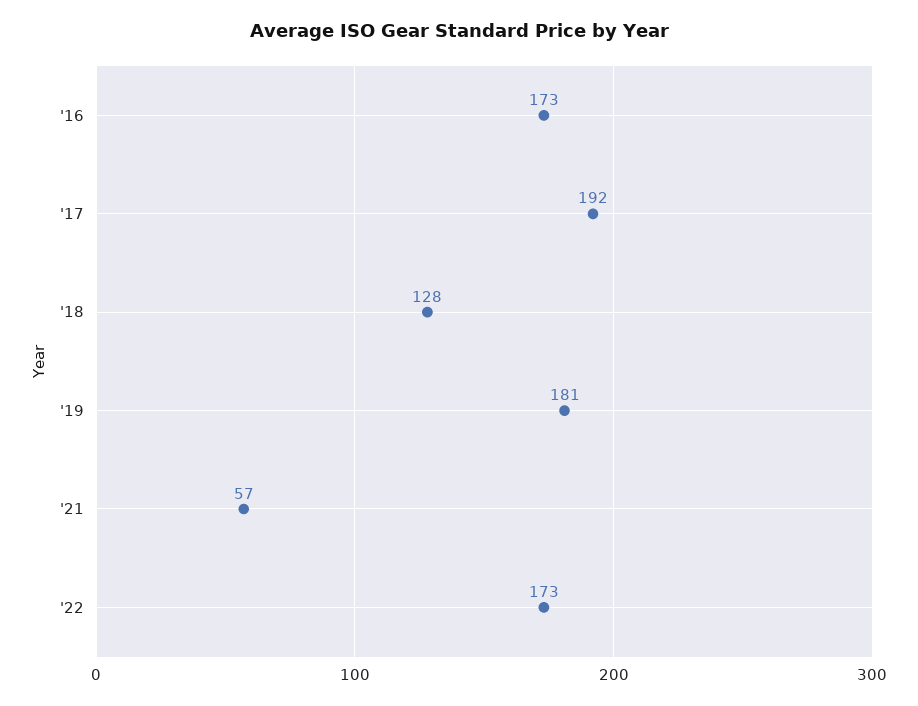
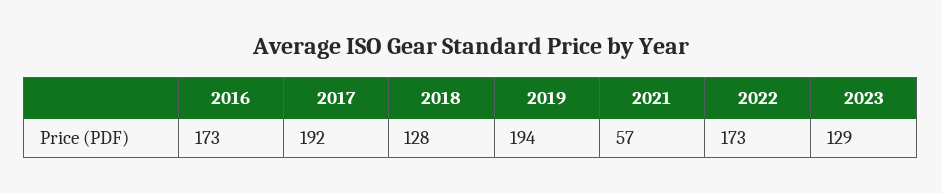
'19: 181 -> 194
2023: none -> 129

